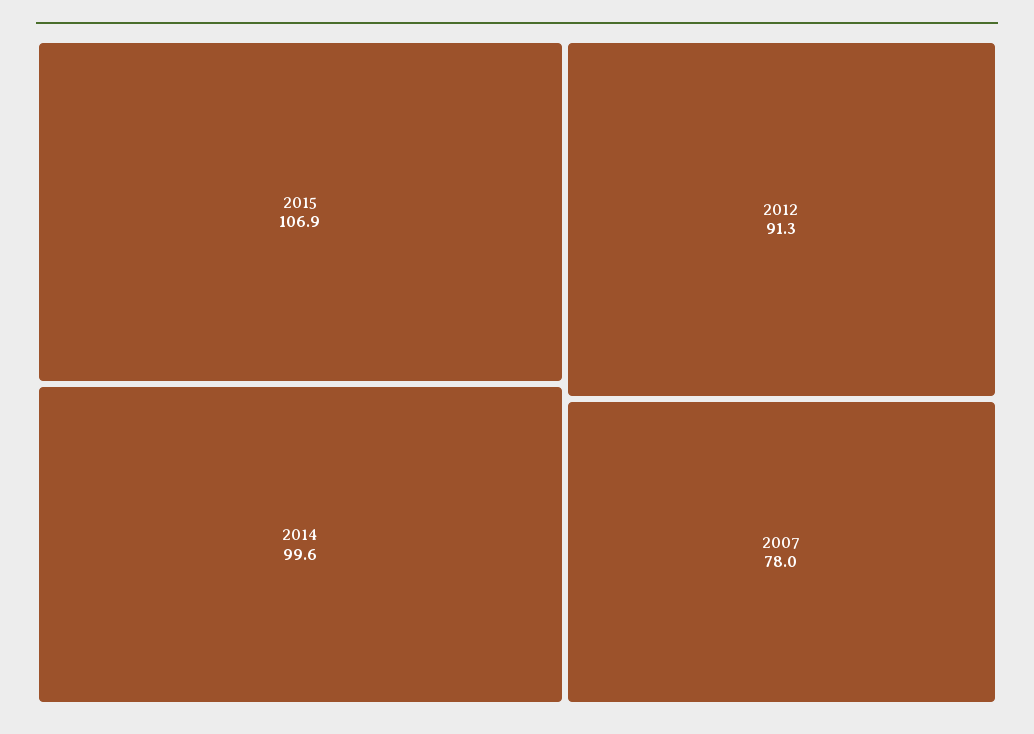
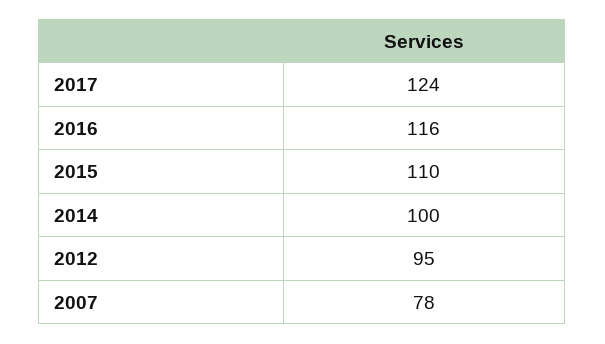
2015: 106.9 -> 110
2012: 91.3 -> 95
2017: none -> 124
2016: none -> 116

